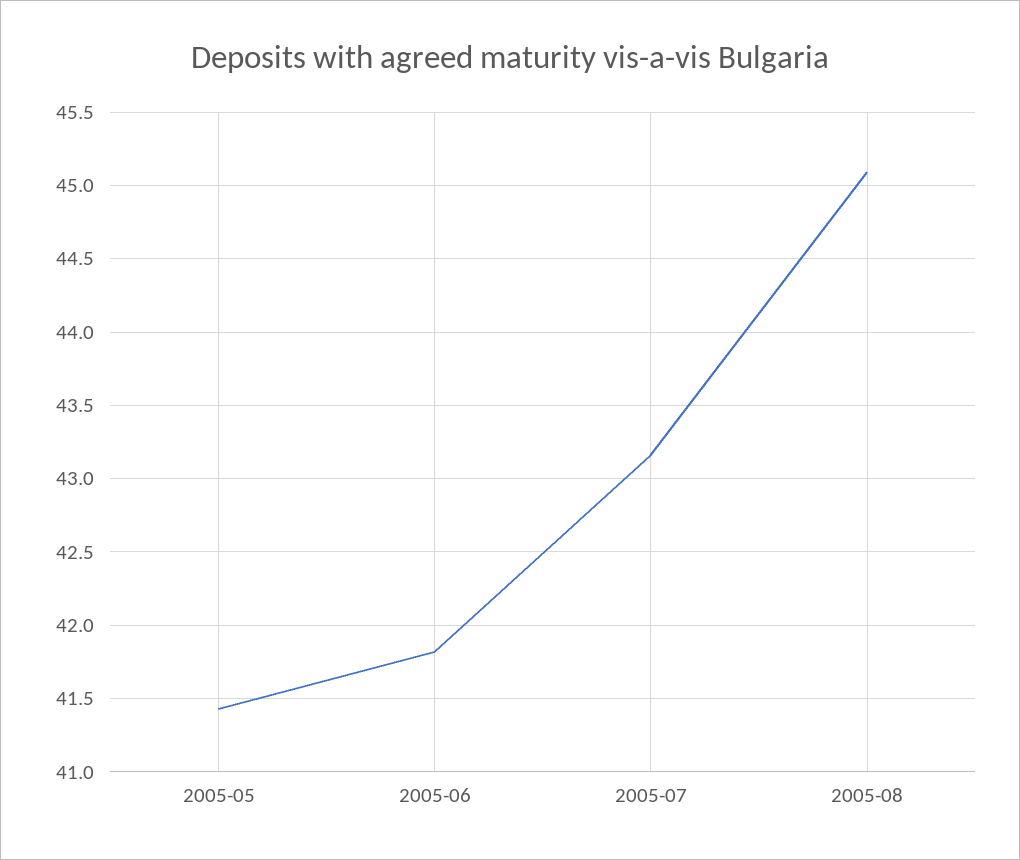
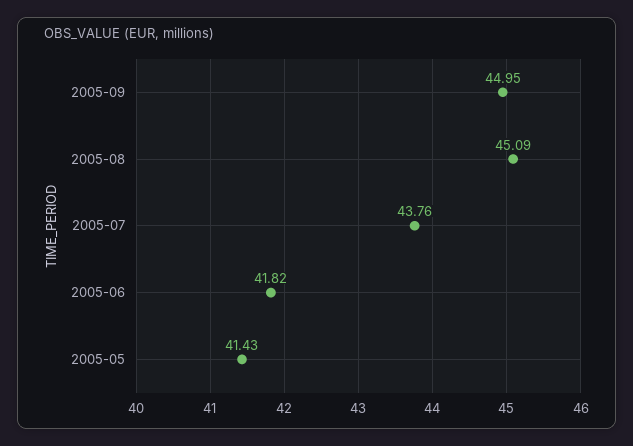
2005-07: 43.15 -> 43.76
2005-09: none -> 44.95

